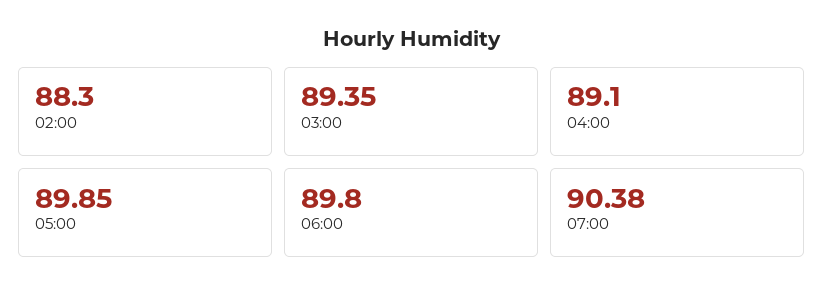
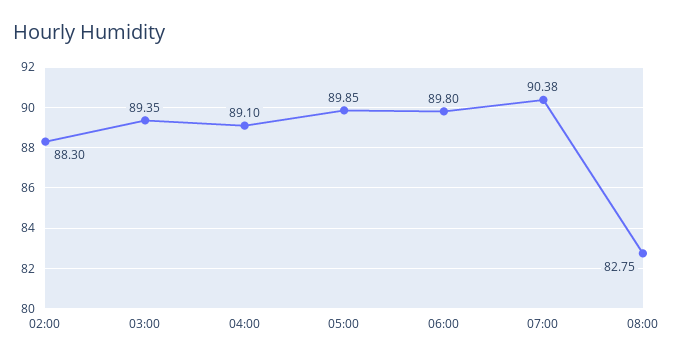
08:00: none -> 82.75

